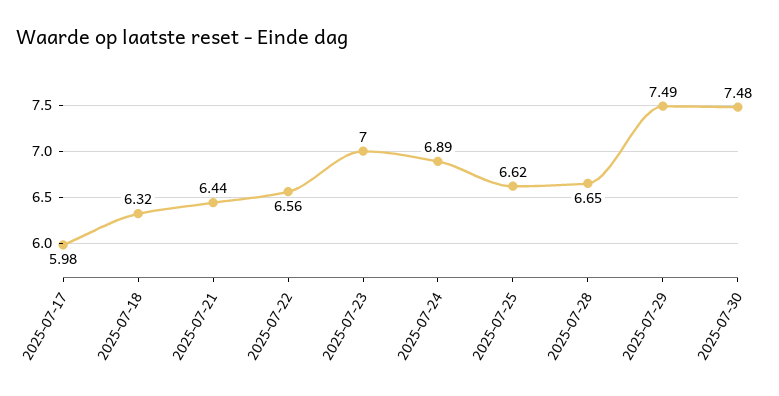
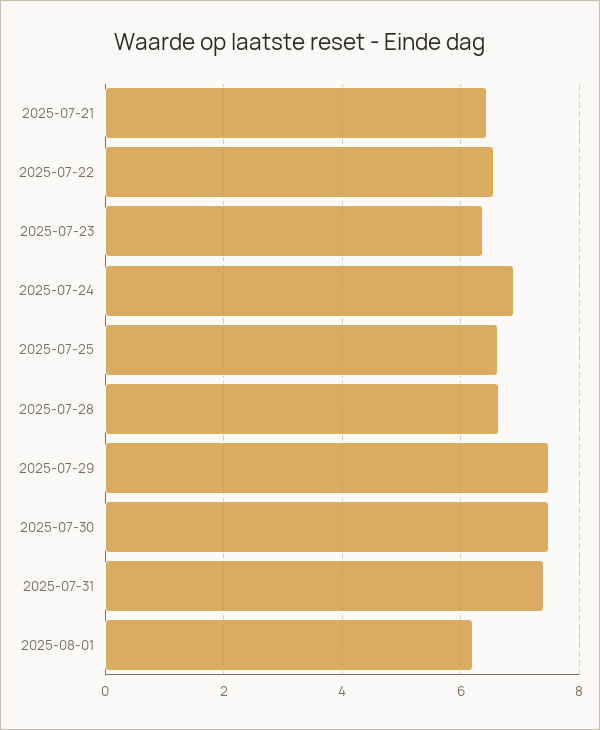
2025-07-17: 5.98 -> none
2025-07-18: 6.32 -> none
2025-07-23: 7 -> 6.4
2025-07-31: none -> 7.4
2025-08-01: none -> 6.2

